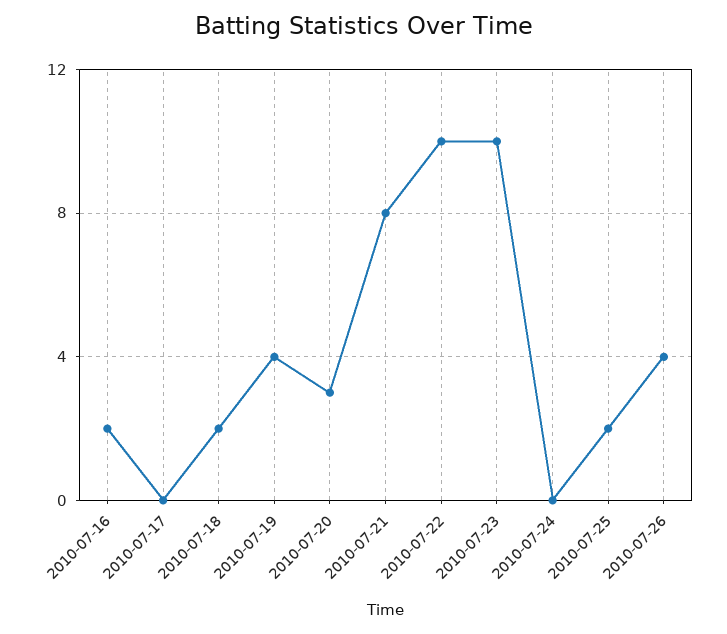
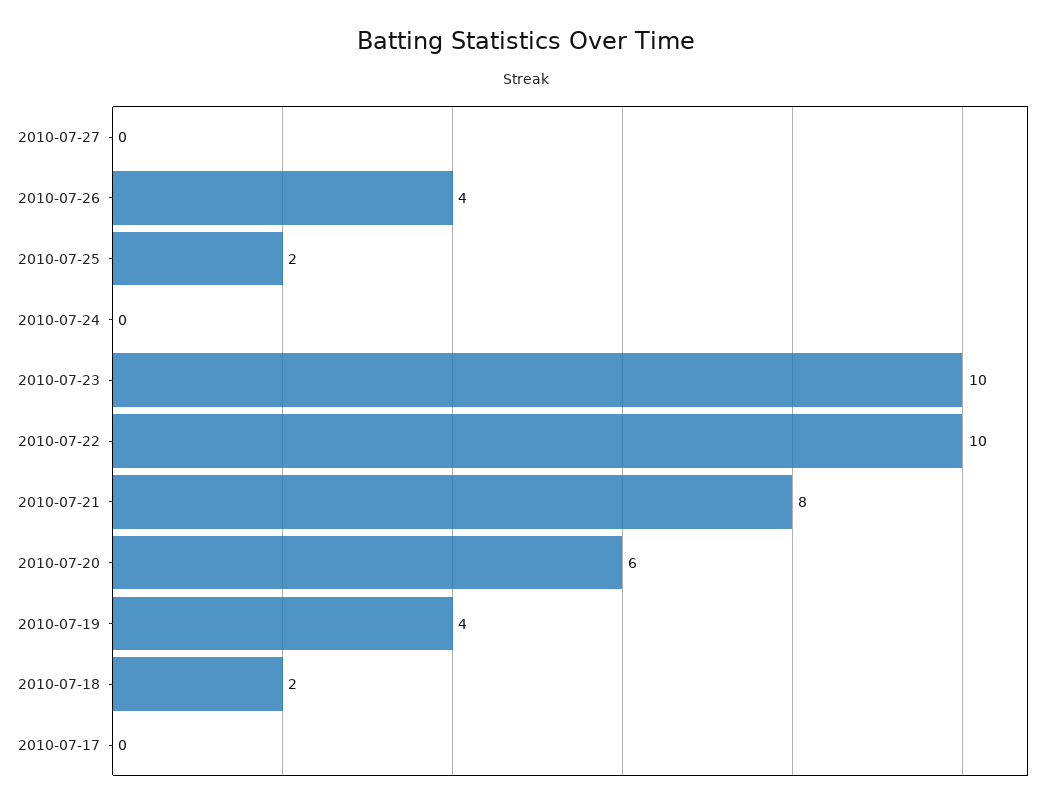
2010-07-16: 2 -> none
2010-07-20: 3 -> 6
2010-07-27: none -> 0

